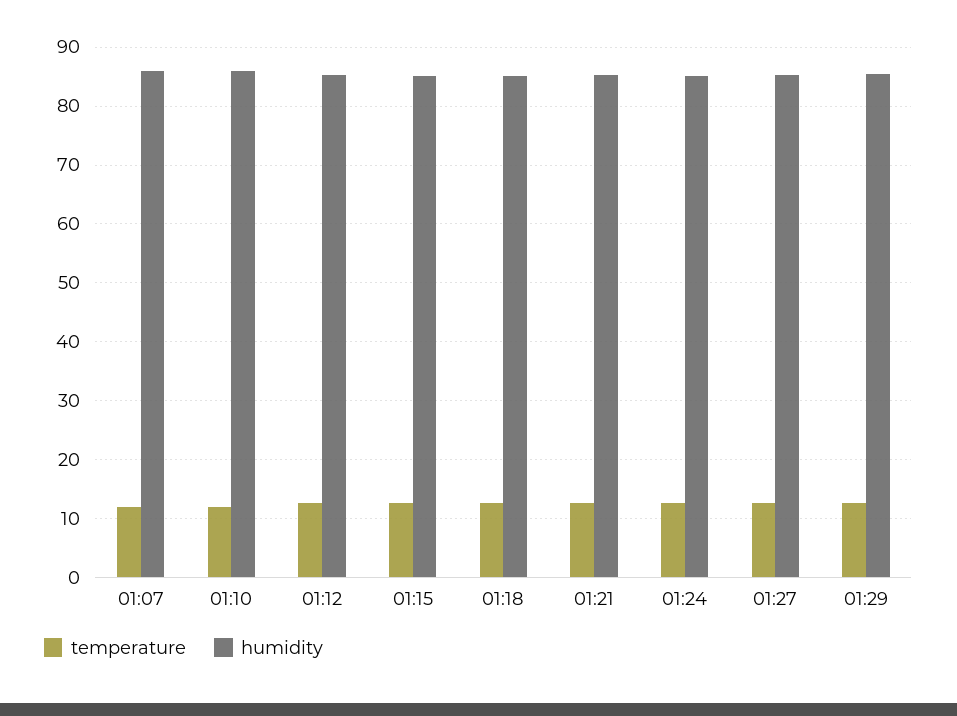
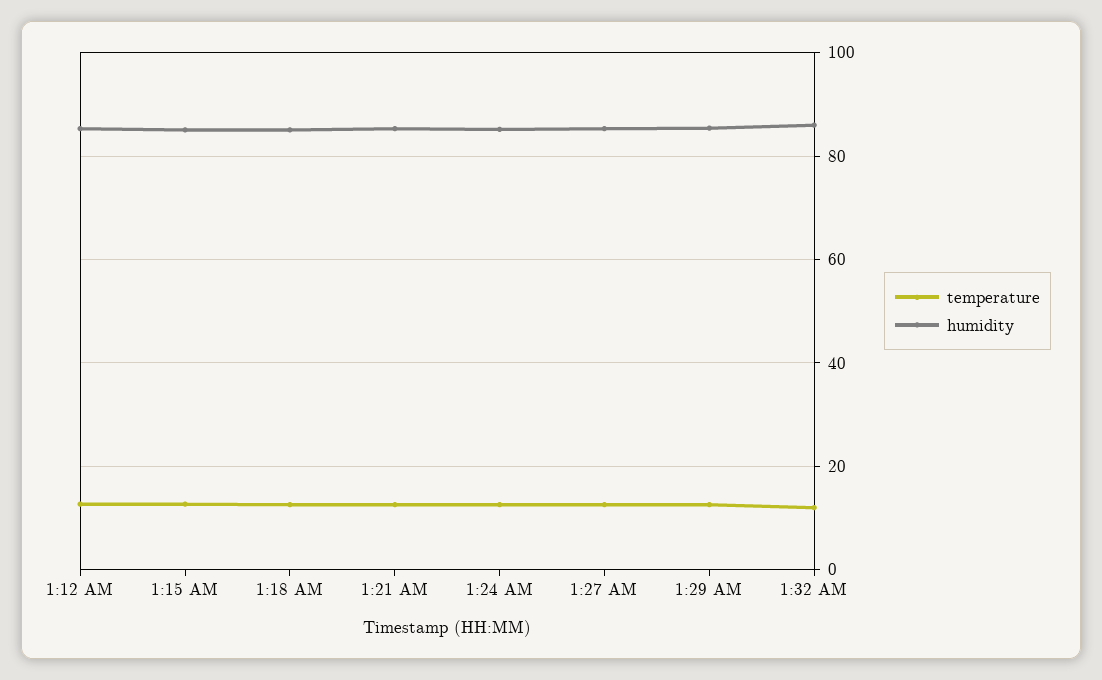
temperature, 01:07: 12 -> none
humidity, 01:07: 86 -> none
temperature, 01:10: 12 -> none
humidity, 01:10: 86 -> none
temperature, 1:32 AM: none -> 12
humidity, 1:32 AM: none -> 86

